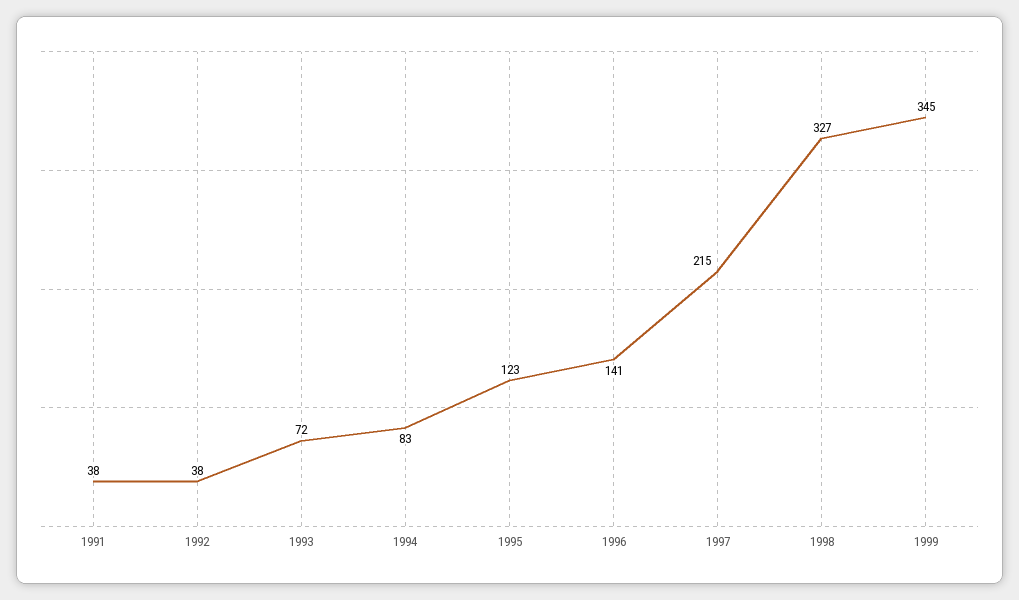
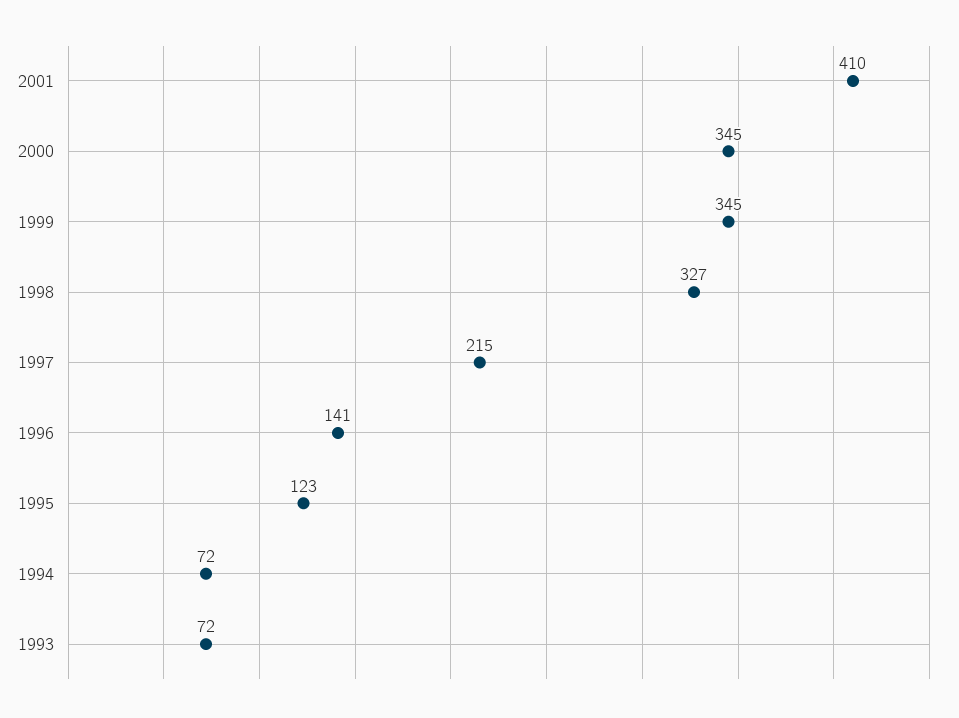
1991: 38 -> none
1992: 38 -> none
1994: 83 -> 72
2001: none -> 410
2000: none -> 345

